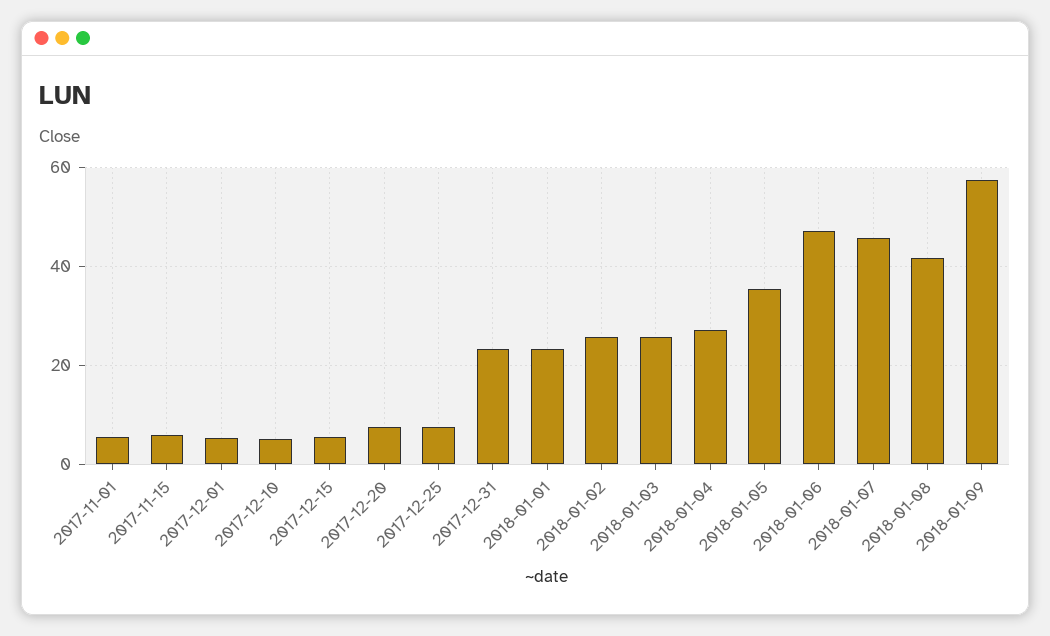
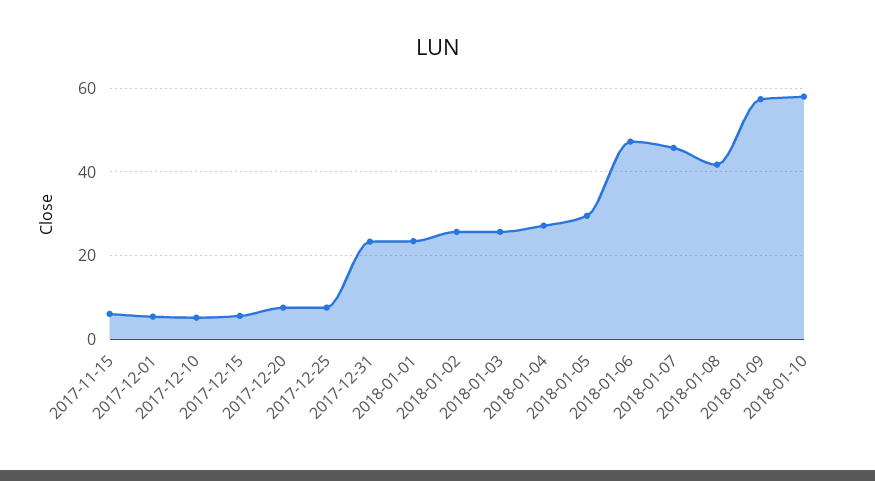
2017-11-01: 6 -> none
2018-01-05: 36 -> 30
2018-01-10: none -> 58

